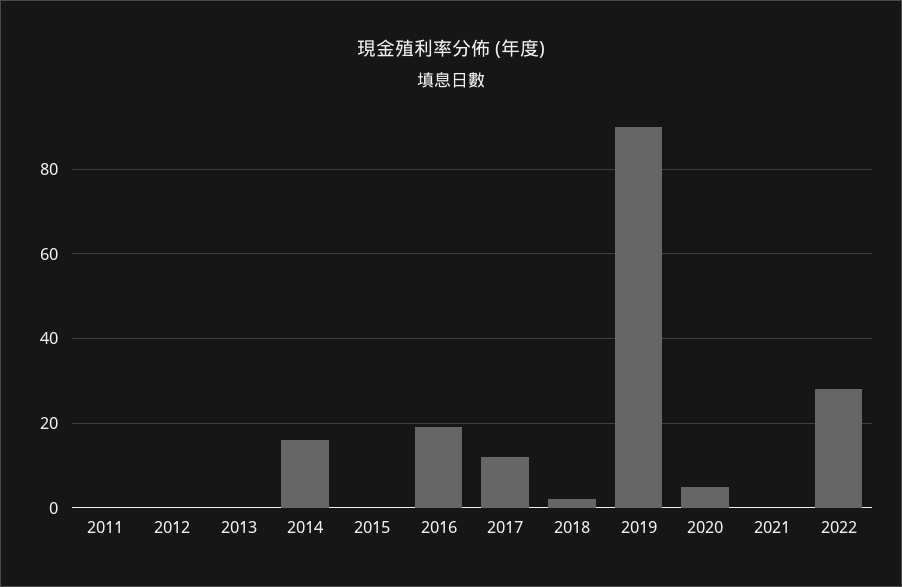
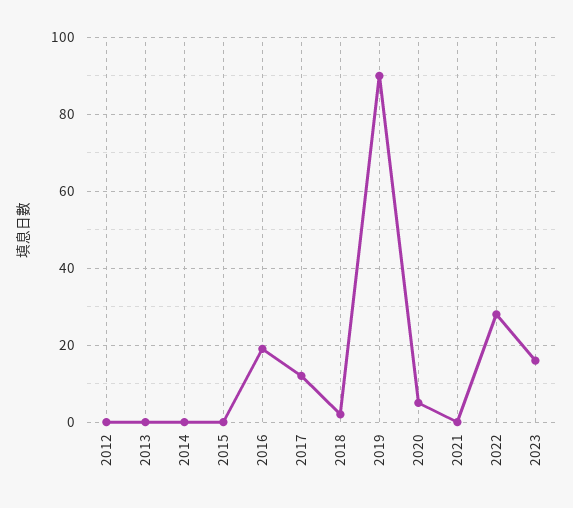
2011: 0 -> none
2014: 15 -> 0
2023: none -> 15

